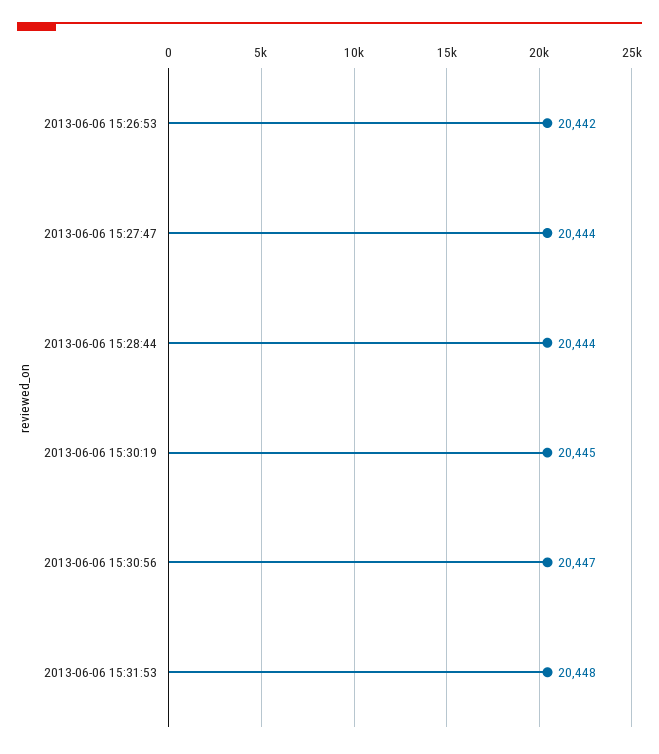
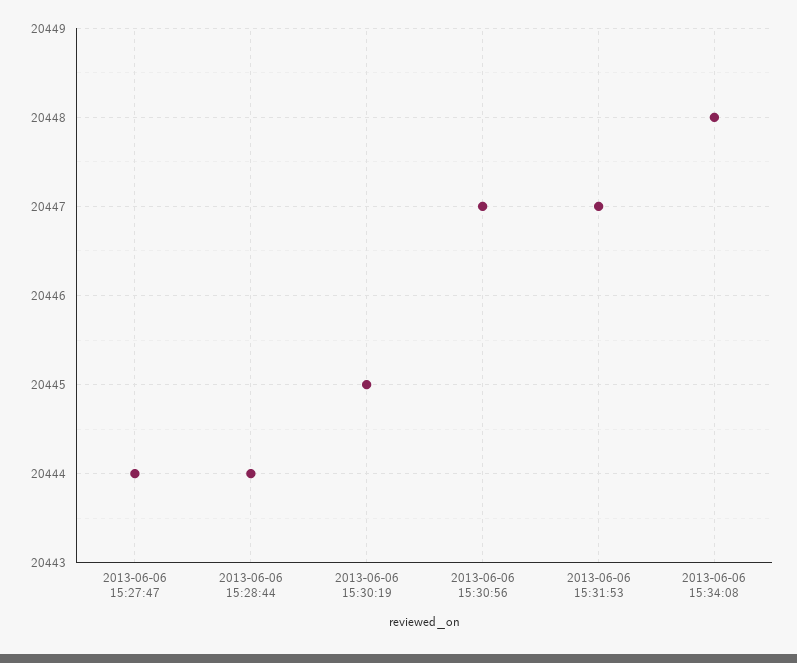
2013-06-06 15:26:53: 20442 -> none
2013-06-06 15:31:53: 20448 -> 20447
2013-06-06 15:34:08: none -> 20448

